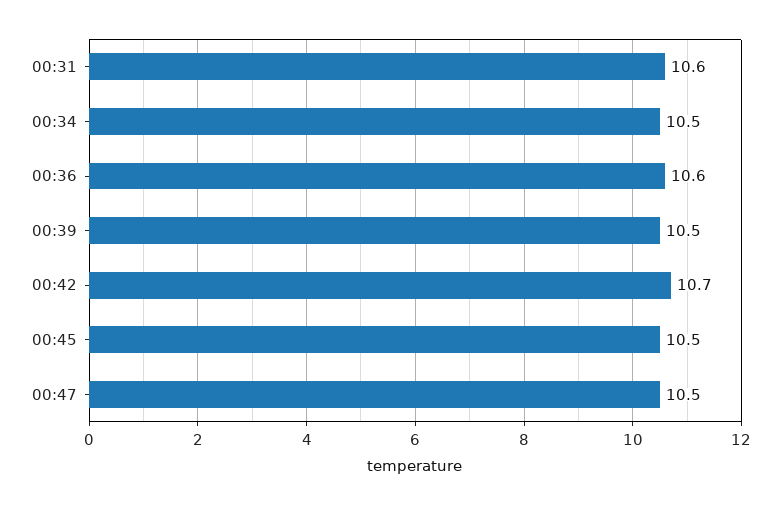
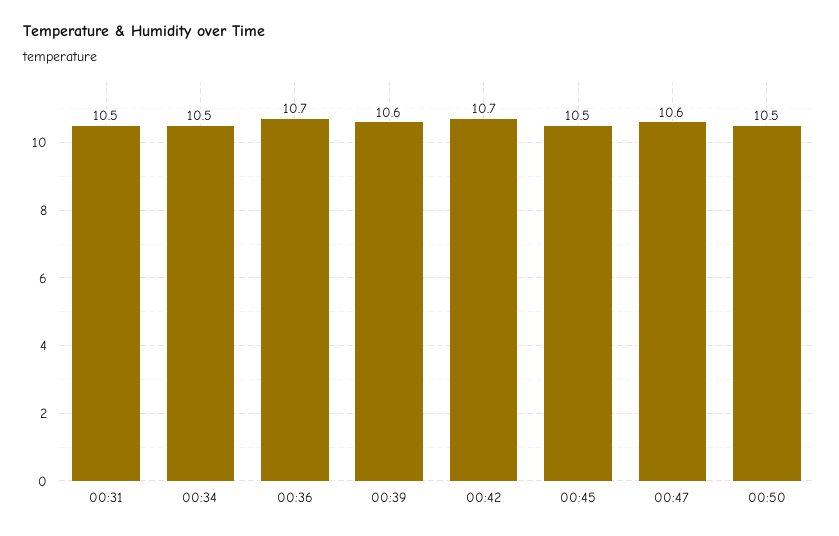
00:31: 10.6 -> 10.5
00:36: 10.6 -> 10.7
00:39: 10.5 -> 10.6
00:47: 10.5 -> 10.6
00:50: none -> 10.5

